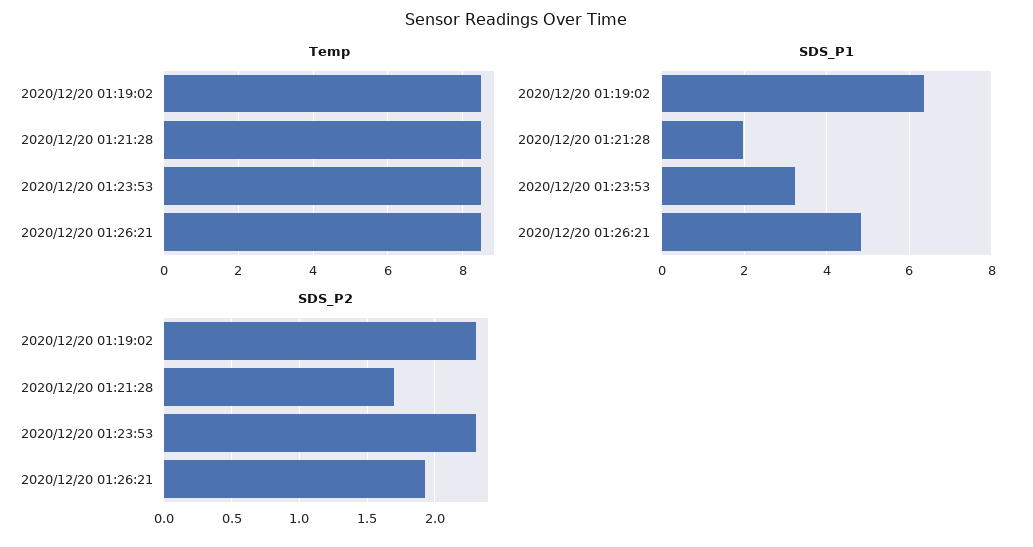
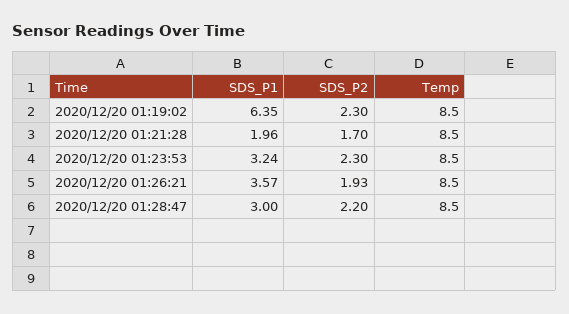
SDS_P1, 2020/12/20 01:26:21: 4.8 -> 3.57
SDS_P1, 2020/12/20 01:28:47: none -> 3
SDS_P2, 2020/12/20 01:28:47: none -> 2.2
Temp, 2020/12/20 01:28:47: none -> 8.5

